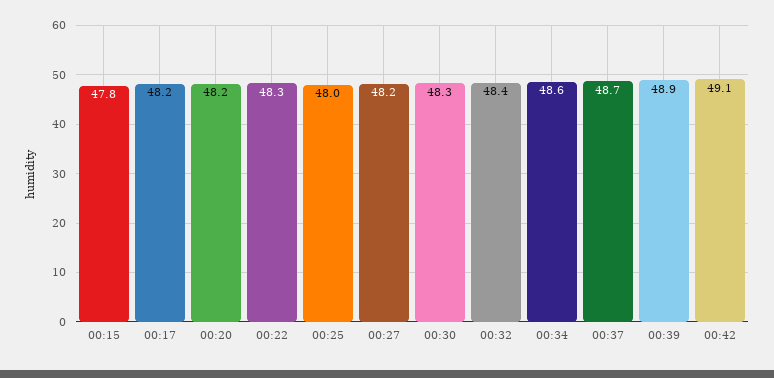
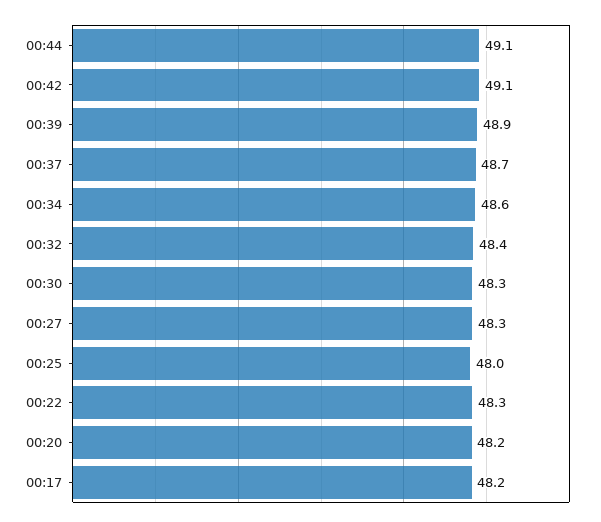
00:15: 47.8 -> none
00:27: 48.2 -> 48.3
00:44: none -> 49.1

